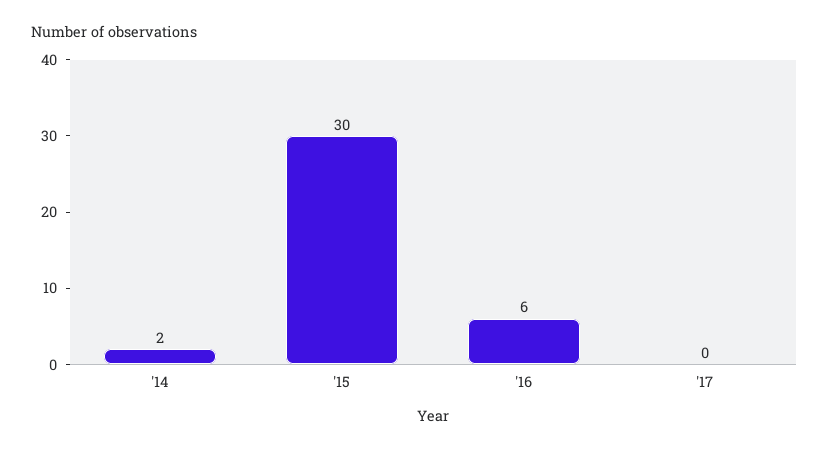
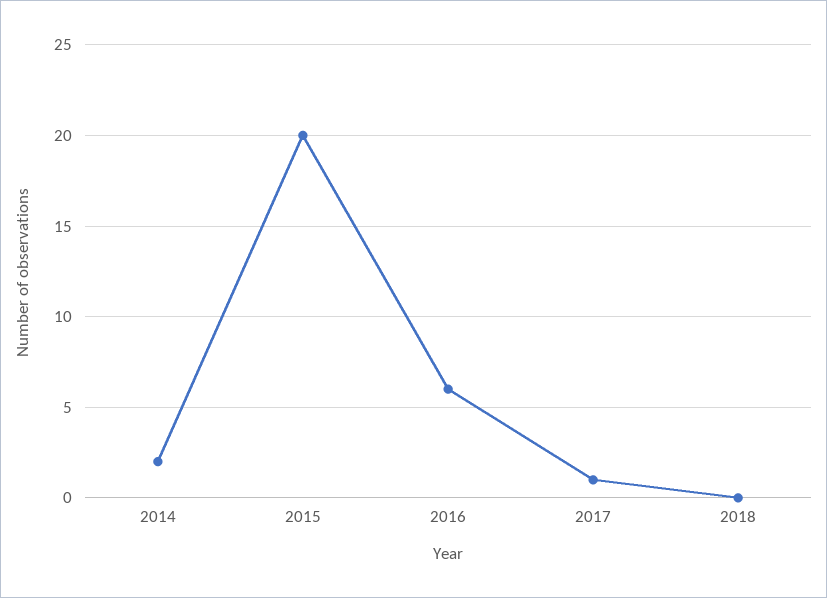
'15: 30 -> 20
'17: 0 -> 1
2018: none -> 0

